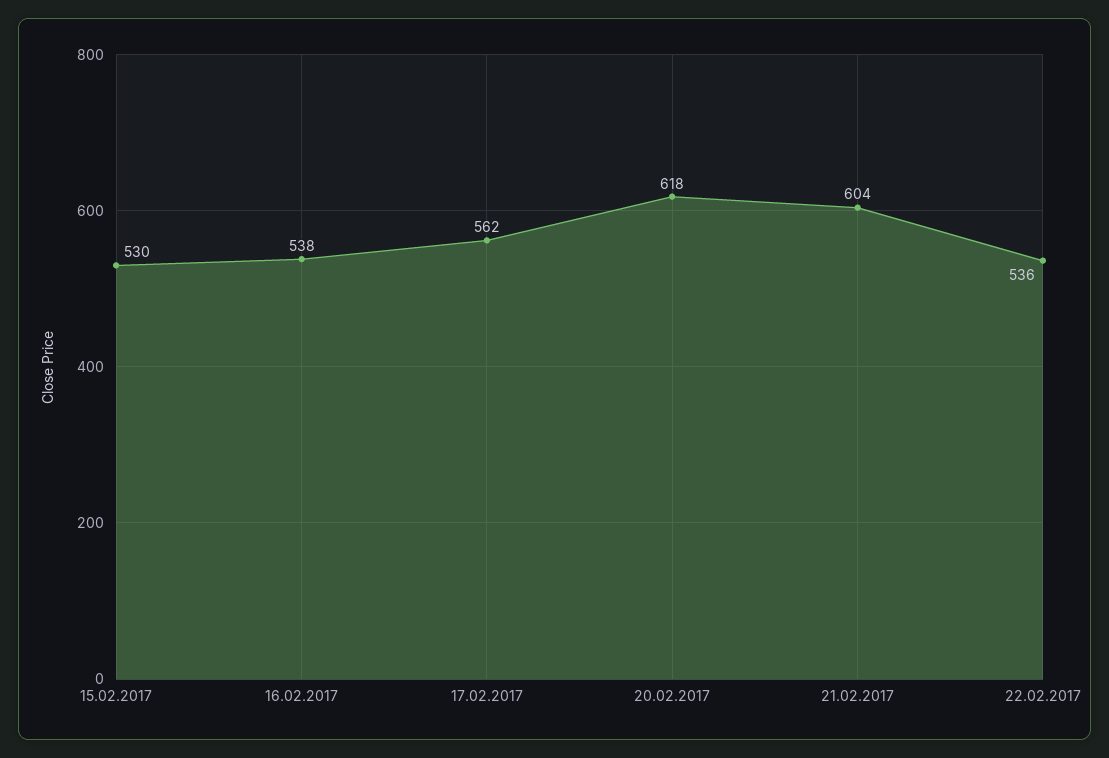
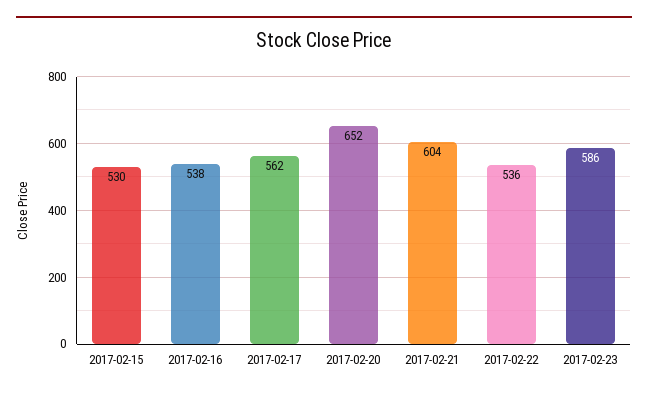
20.02.2017: 618 -> 652
2017-02-23: none -> 586

